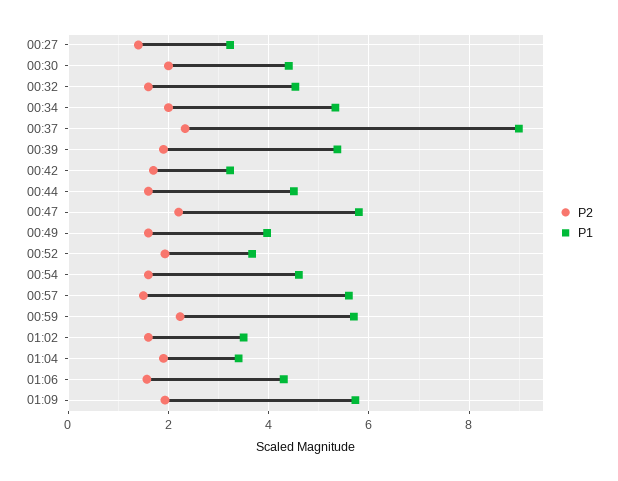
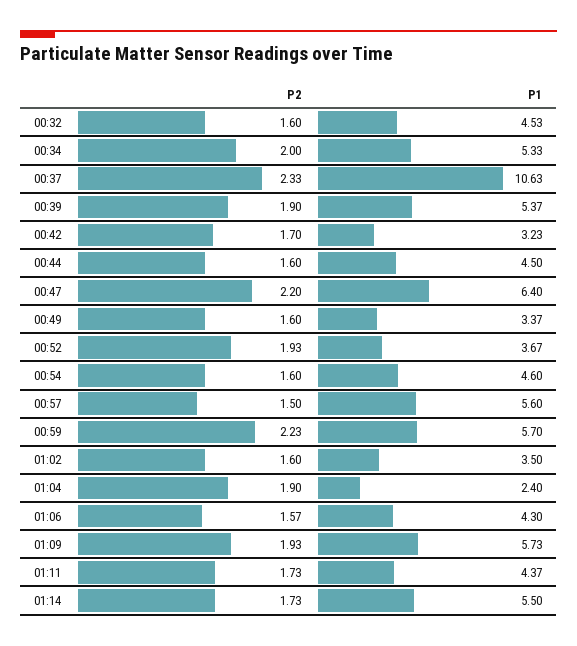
P2, 00:27: 1.4 -> none
P1, 00:27: 3.2 -> none
P2, 00:30: 2 -> none
P1, 00:30: 4.4 -> none
P1, 00:37: 9 -> 10.63
P1, 00:47: 5.8 -> 6.4
P1, 00:49: 4 -> 3.37
P1, 01:04: 3.4 -> 2.4
P2, 01:11: none -> 1.73
P1, 01:11: none -> 4.37
P2, 01:14: none -> 1.73
P1, 01:14: none -> 5.5

